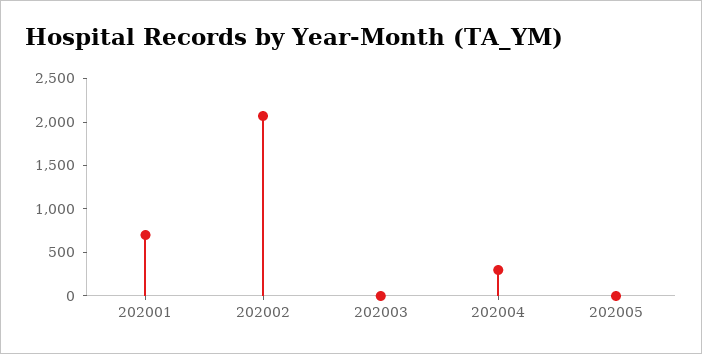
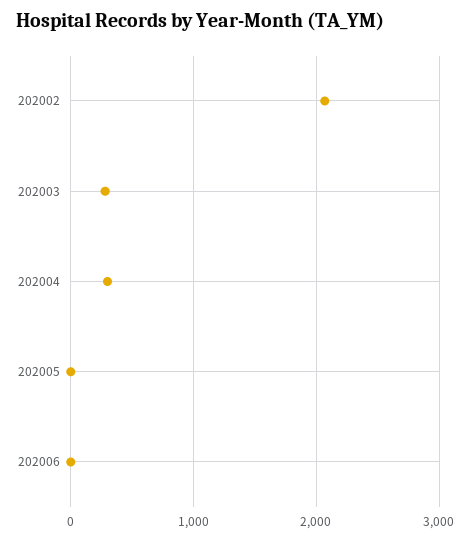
202001: 700 -> none
202003: 0 -> 300
202006: none -> 0

